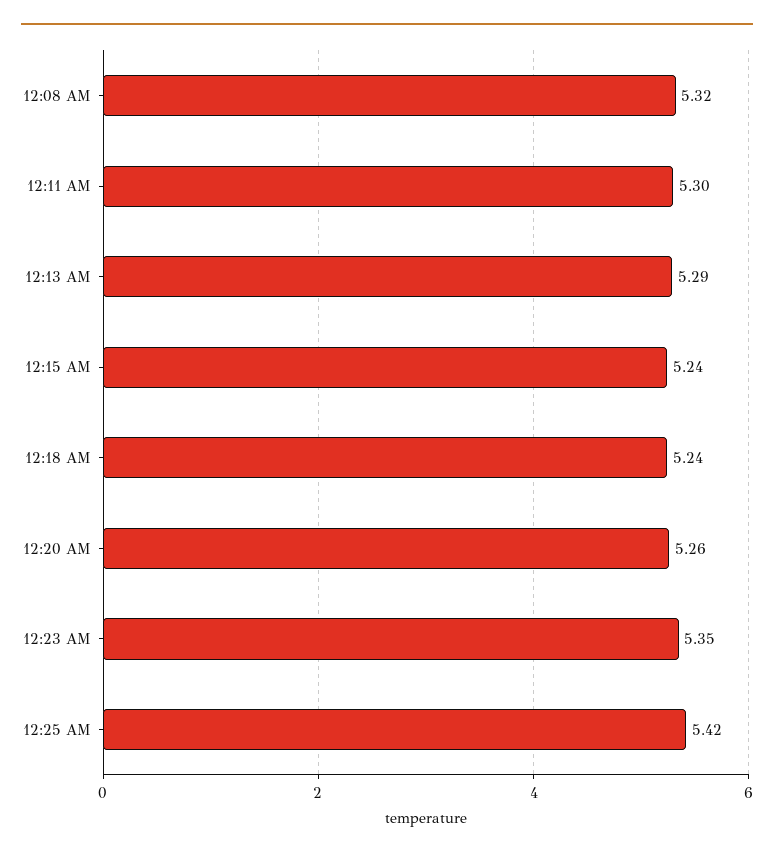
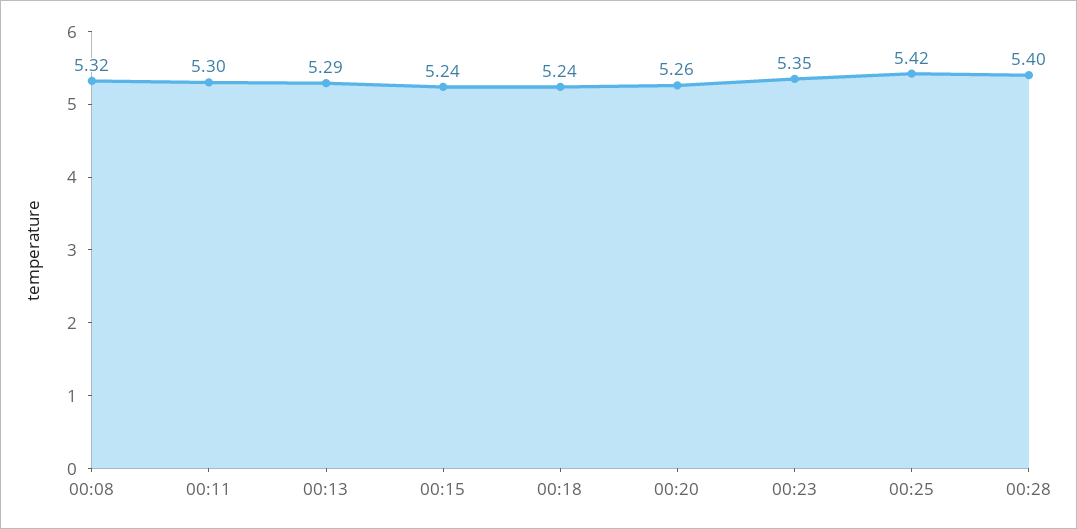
00:28: none -> 5.4

